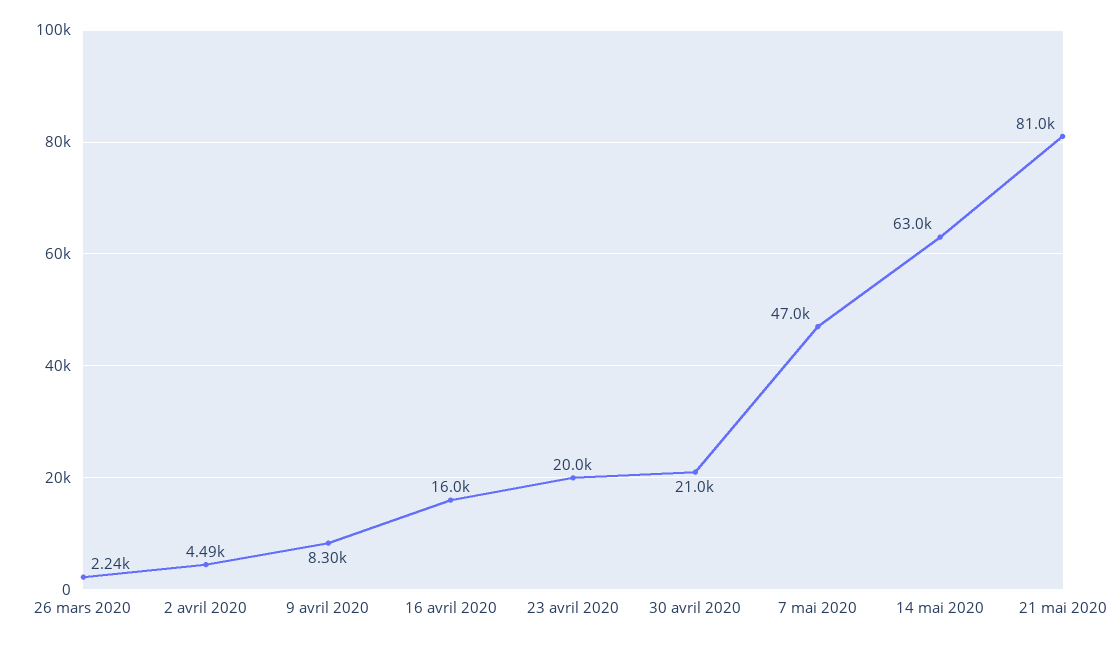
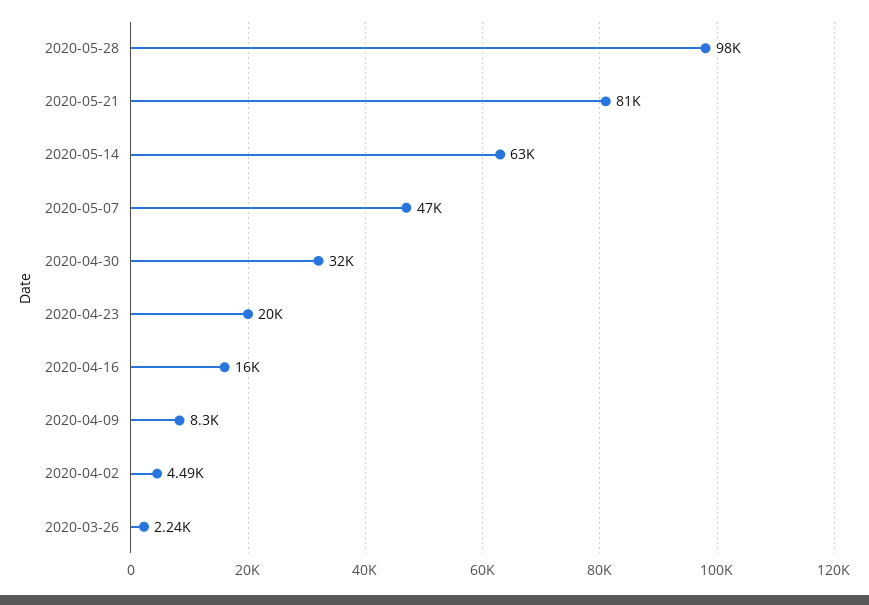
30 avril 2020: 21000 -> 32000
2020-05-28: none -> 98000

